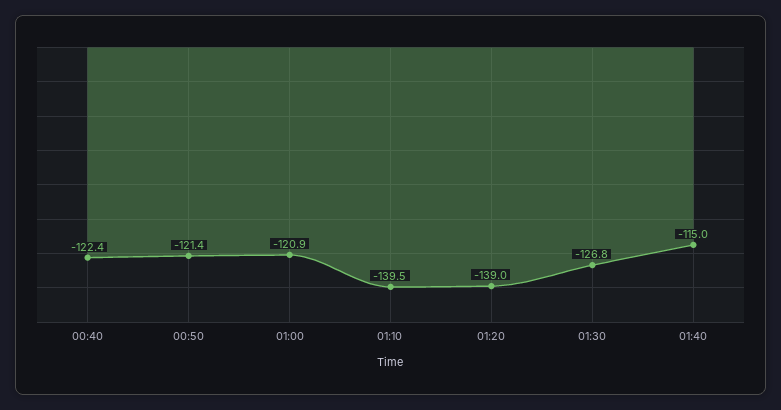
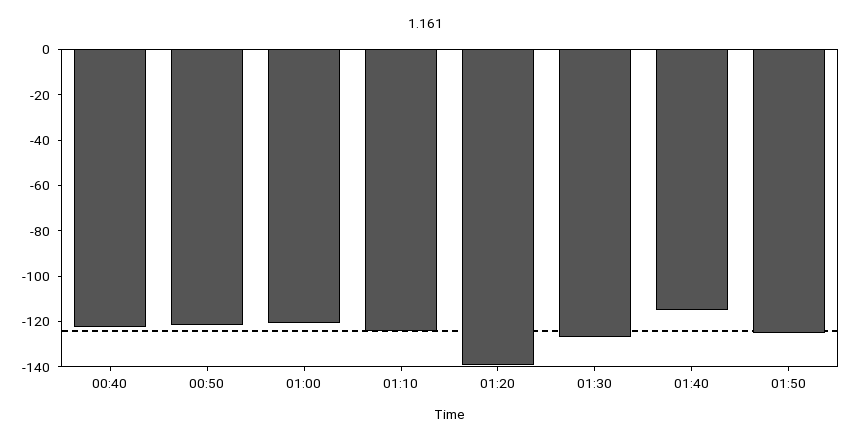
01:10: -139.5 -> -125
01:50: none -> -125

